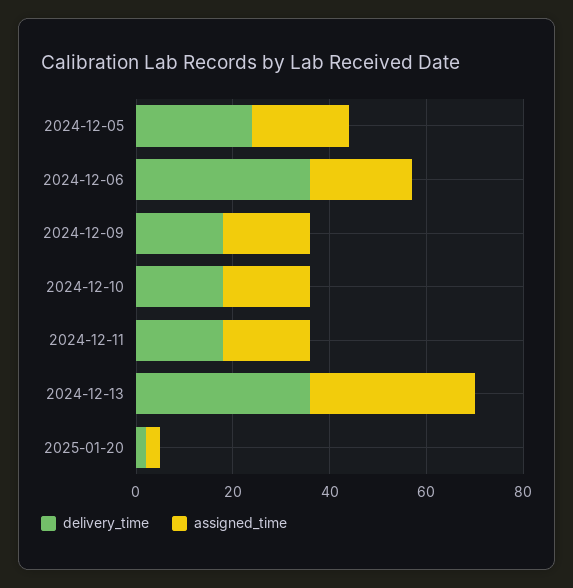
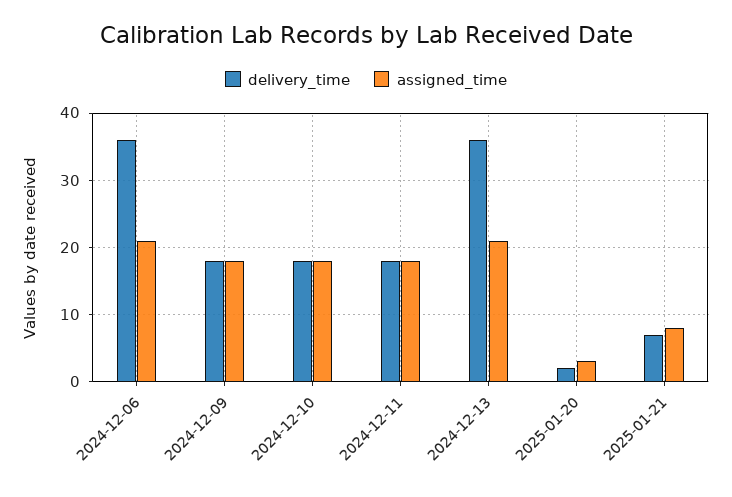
delivery_time, 2024-12-05: 25 -> none
assigned_time, 2024-12-05: 20 -> none
assigned_time, 2024-12-13: 35 -> 21
delivery_time, 2025-01-21: none -> 7
assigned_time, 2025-01-21: none -> 8

